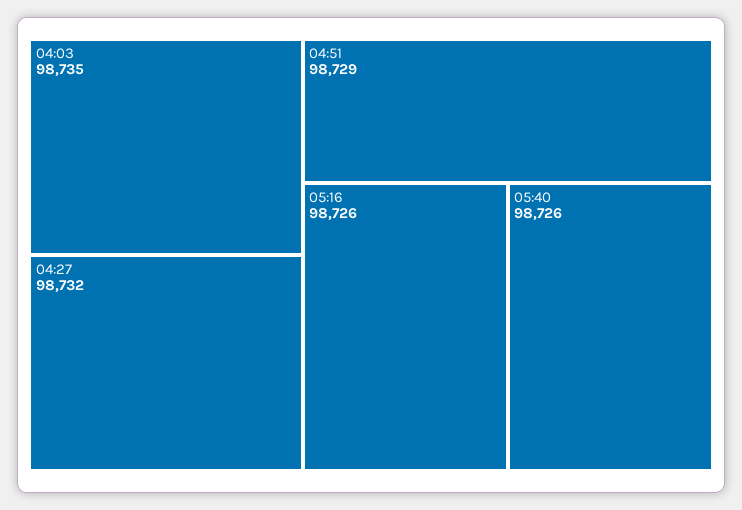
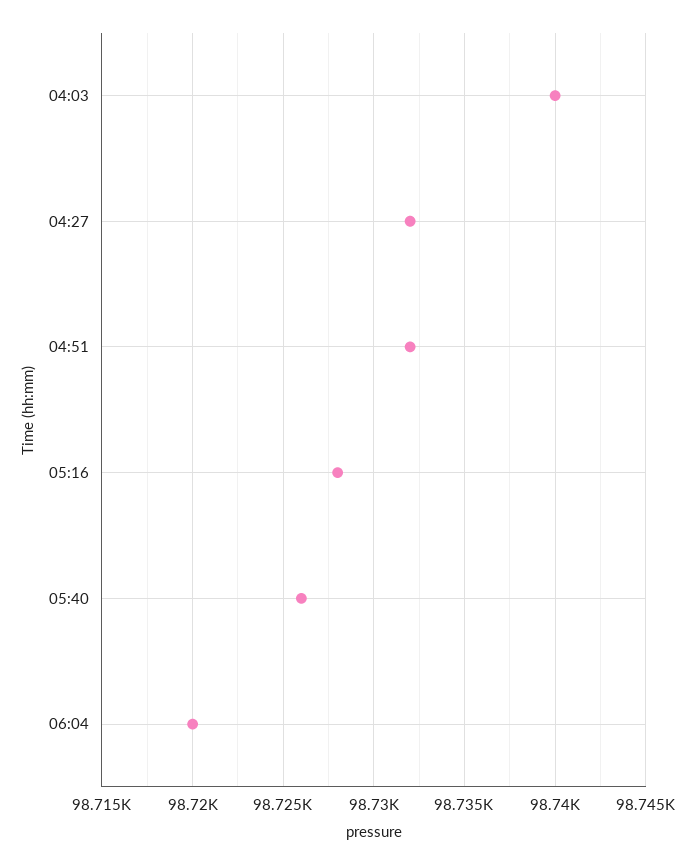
04:03: 98735 -> 98740
04:51: 98729 -> 98732
05:16: 98726 -> 98728
06:04: none -> 98720

